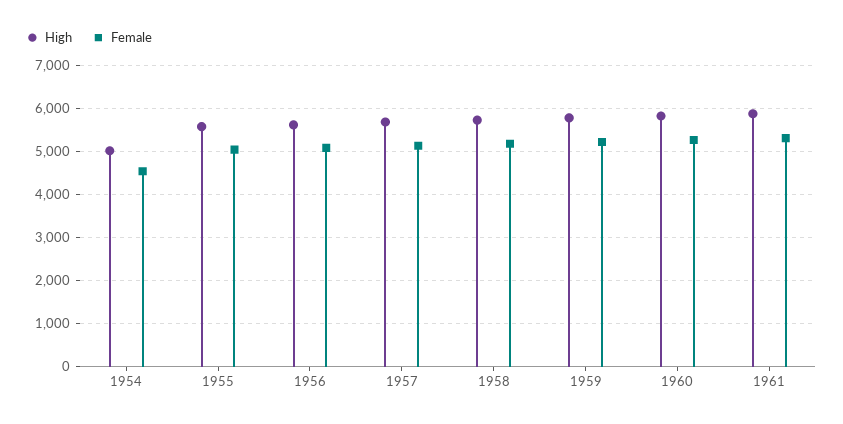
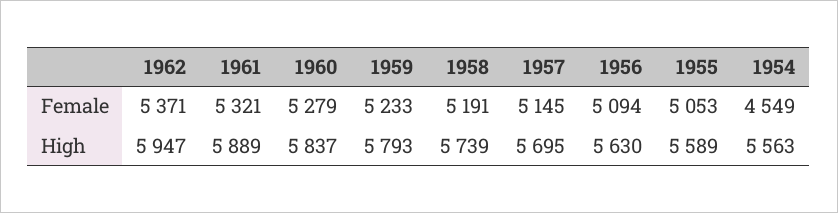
High, 1954: 5000 -> 5563
Female, 1962: none -> 5371
High, 1962: none -> 5947

